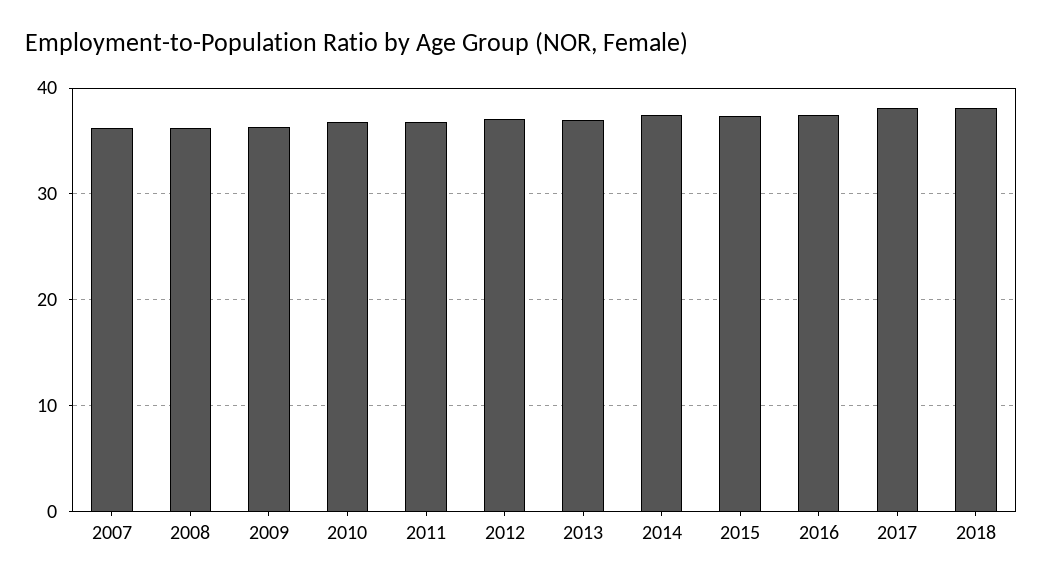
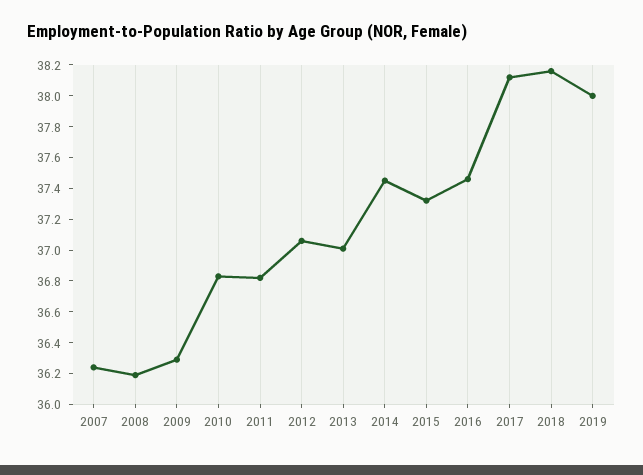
2019: none -> 38

